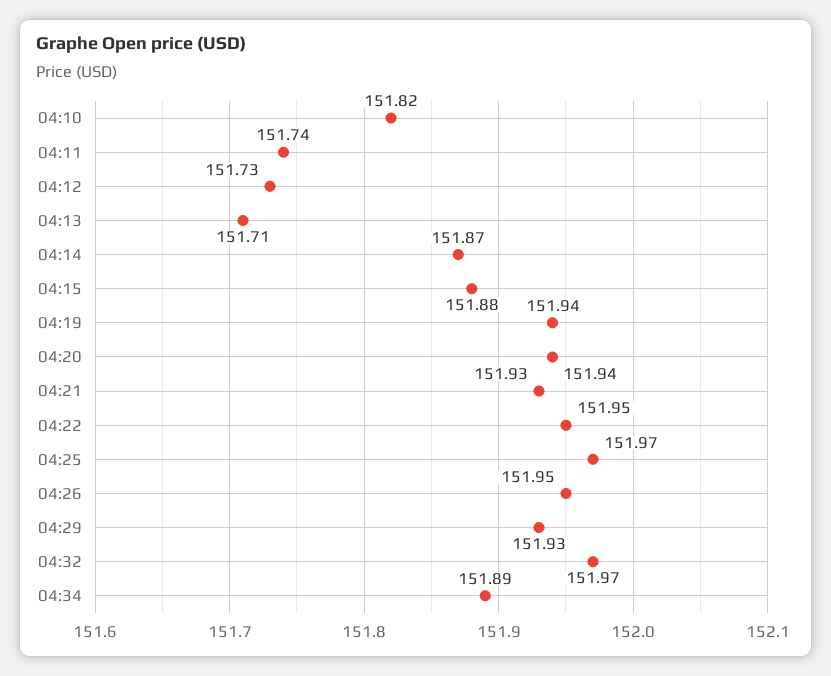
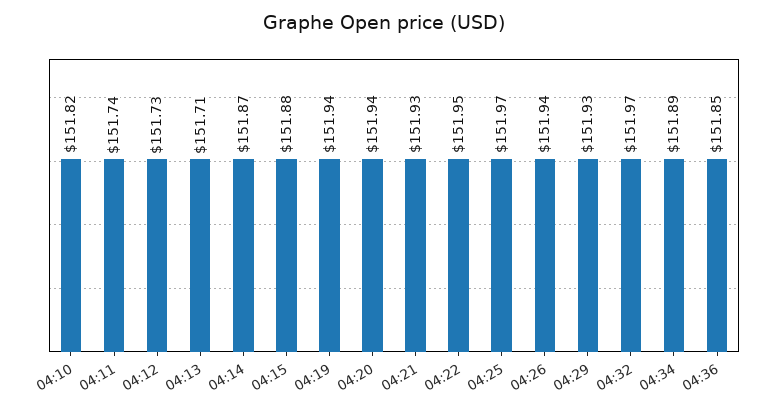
04:26: 151.95 -> 151.94
04:36: none -> 151.85

